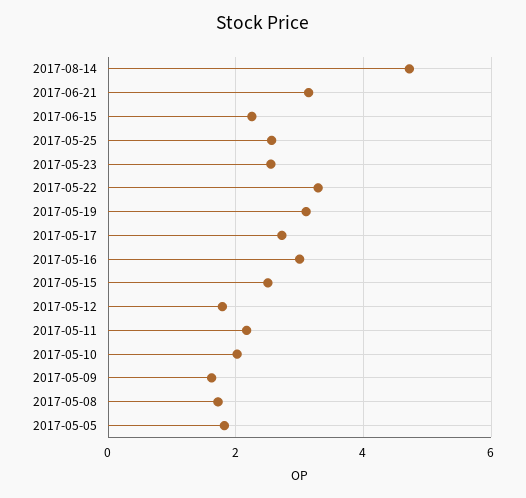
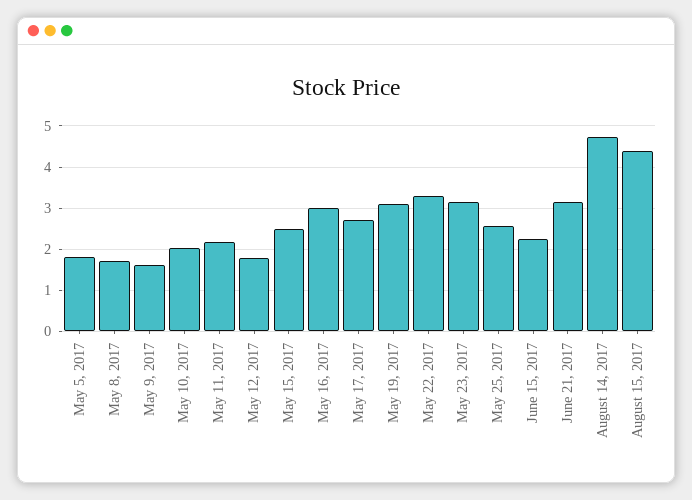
2017-05-23: 2.6 -> 3.2
August 15, 2017: none -> 4.4

